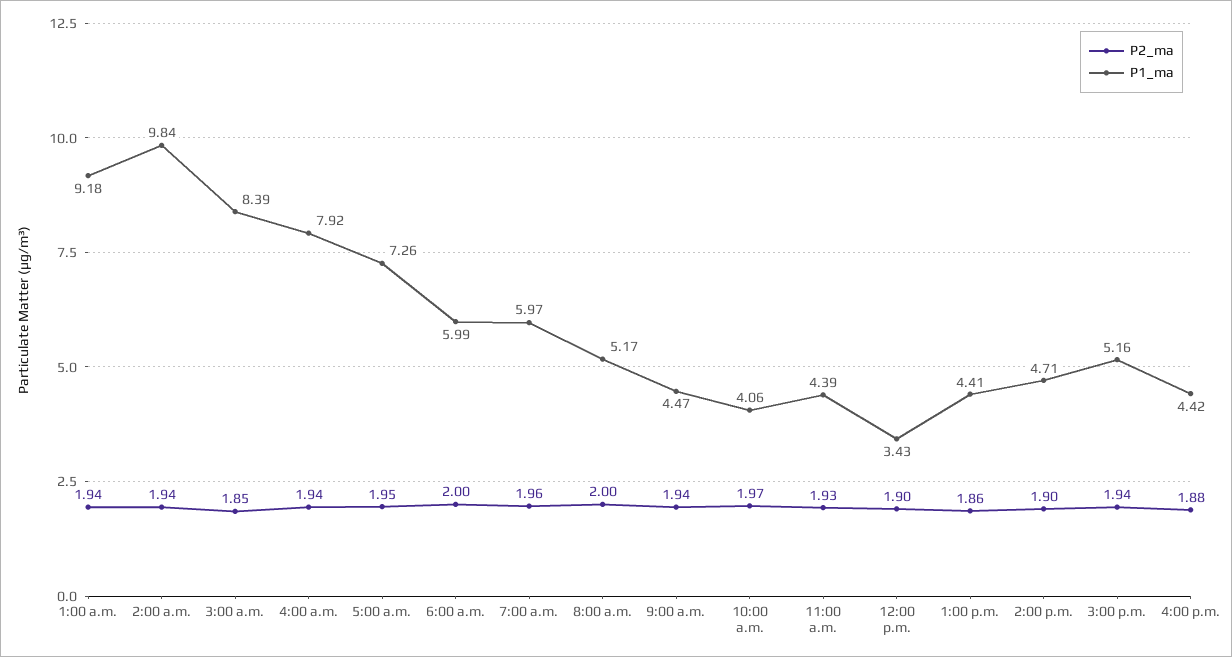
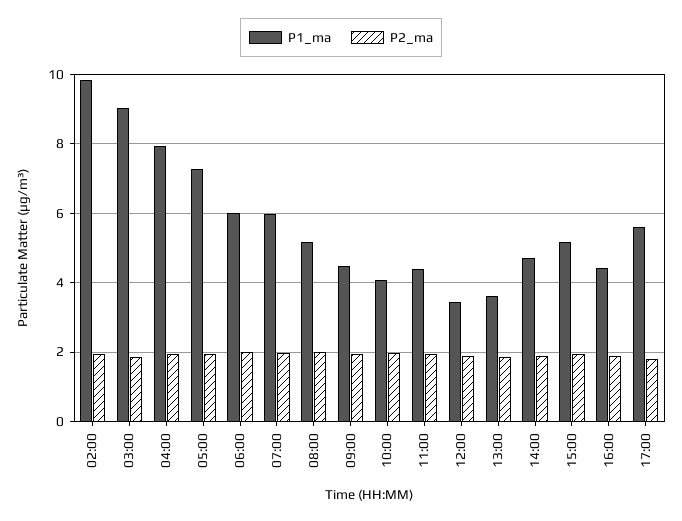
P2_ma, 1:00 a.m.: 1.94 -> none
P1_ma, 1:00 a.m.: 9.18 -> none
P1_ma, 3:00 a.m.: 8.39 -> 9
P1_ma, 1:00 p.m.: 4.41 -> 3.6
P1_ma, 17:00: none -> 5.6
P2_ma, 17:00: none -> 1.8

